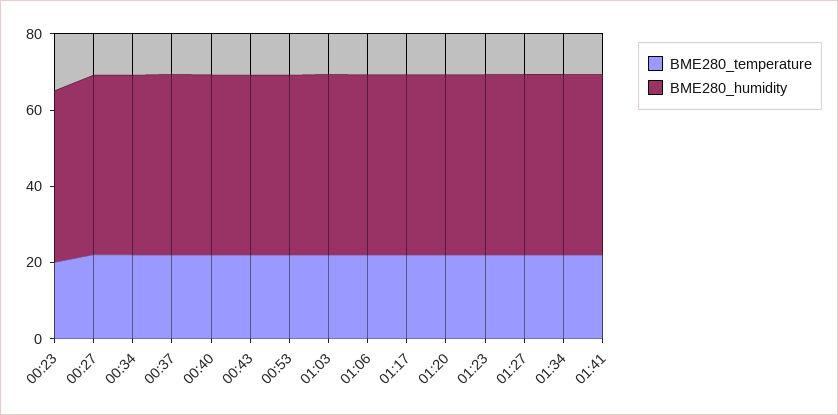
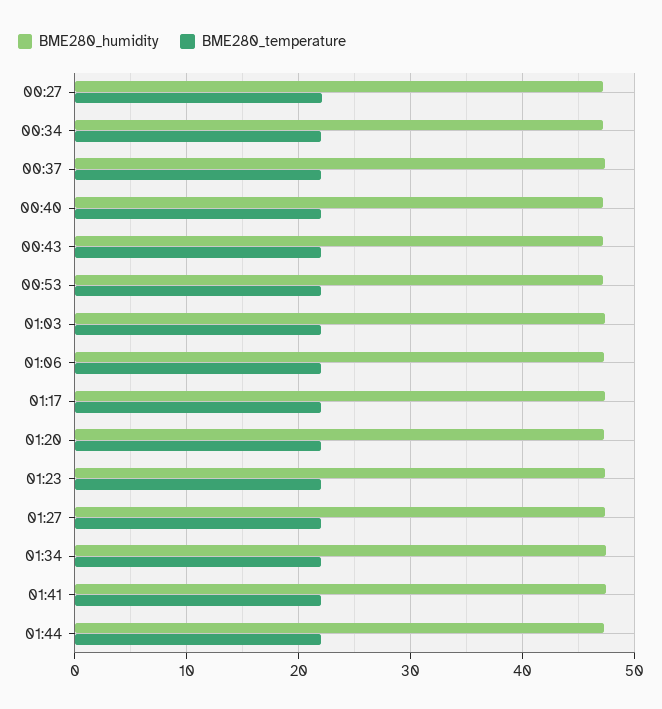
BME280_temperature, 00:23: 20 -> none
BME280_humidity, 00:23: 45 -> none
BME280_humidity, 01:44: none -> 47
BME280_temperature, 01:44: none -> 22

